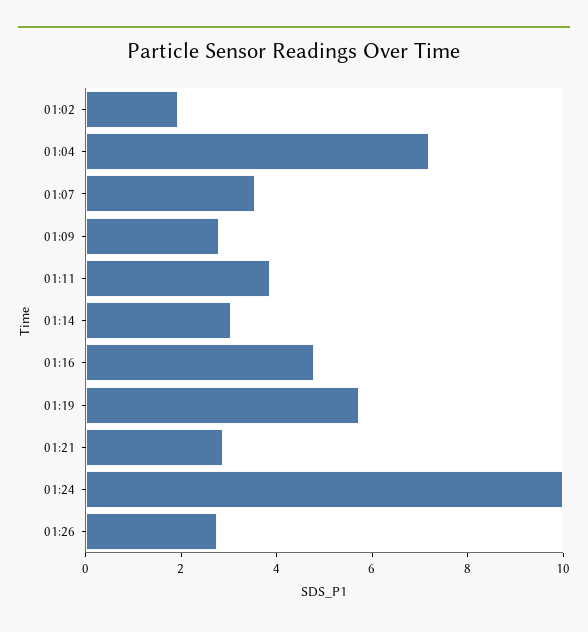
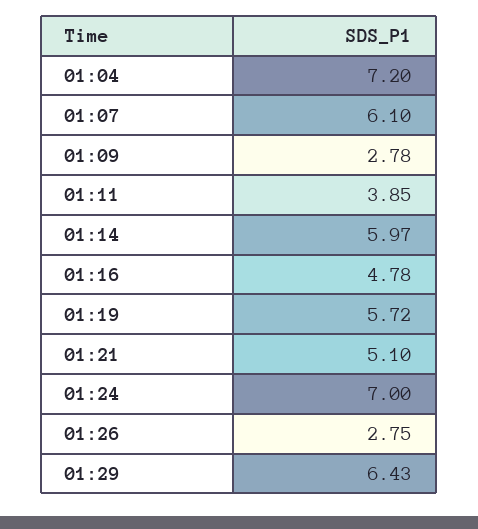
01:02: 2 -> none
01:07: 3.5 -> 6.1
01:14: 3 -> 5.97
01:21: 3 -> 5.1
01:24: 10 -> 7
01:29: none -> 6.43

